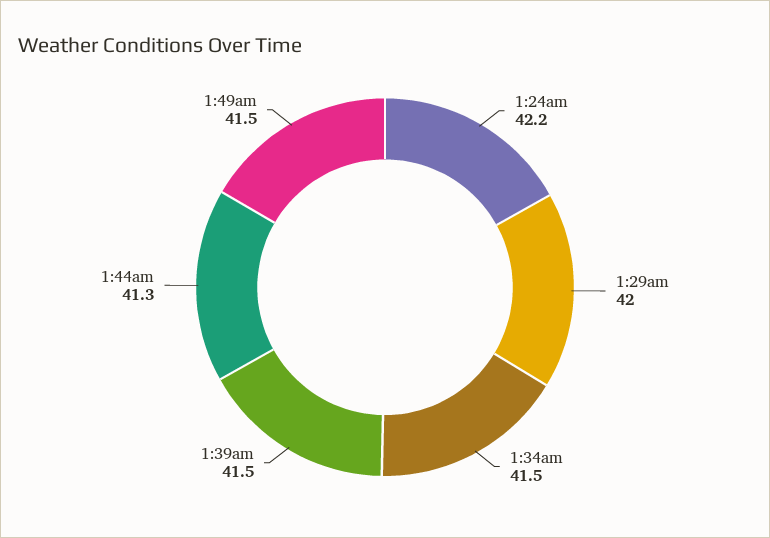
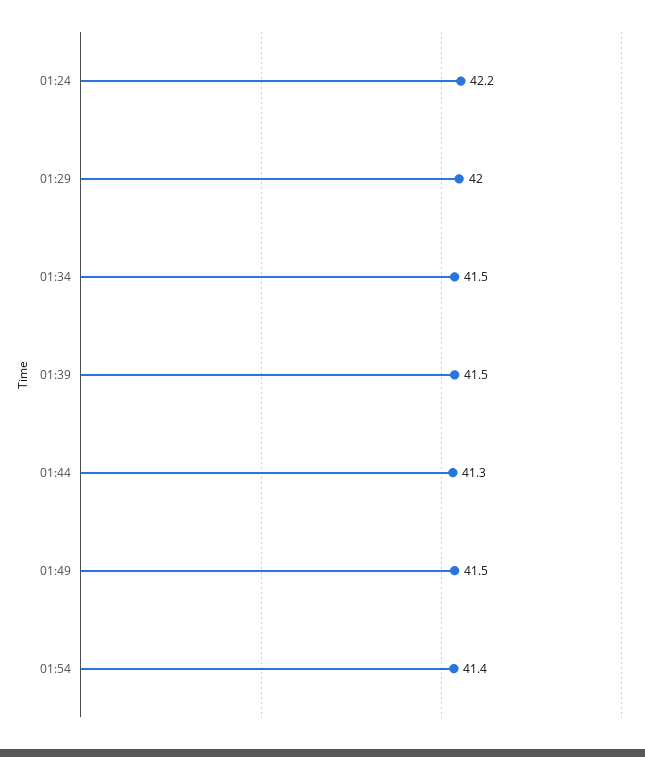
01:54: none -> 41.4

